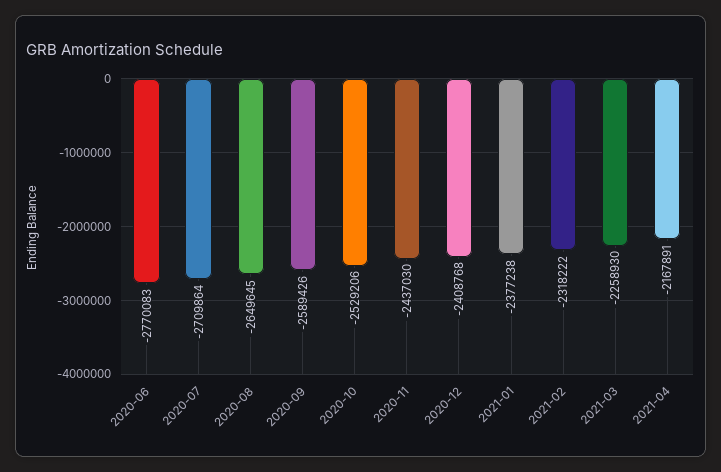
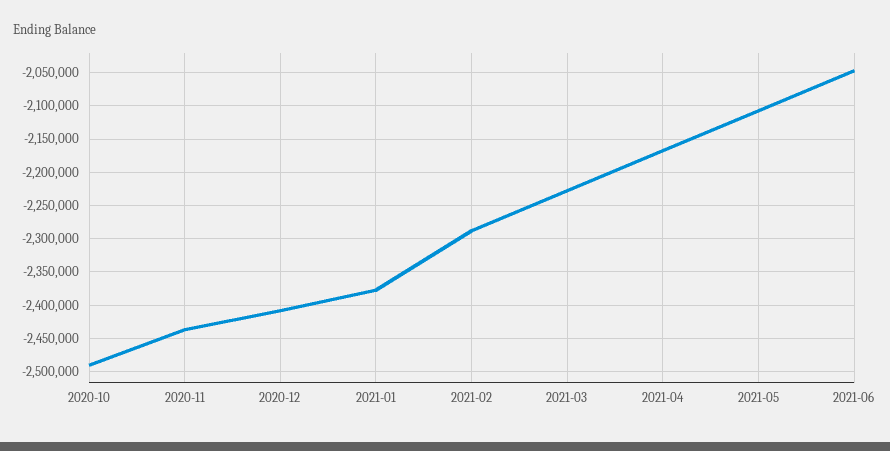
2020-06: -2770083 -> none
2020-07: -2709864 -> none
2020-08: -2649645 -> none
2020-09: -2589426 -> none
2020-10: -2529206 -> -2490000
2021-02: -2318222 -> -2290000
2021-03: -2258930 -> -2230000
2021-05: none -> -2110000
2021-06: none -> -2050000

